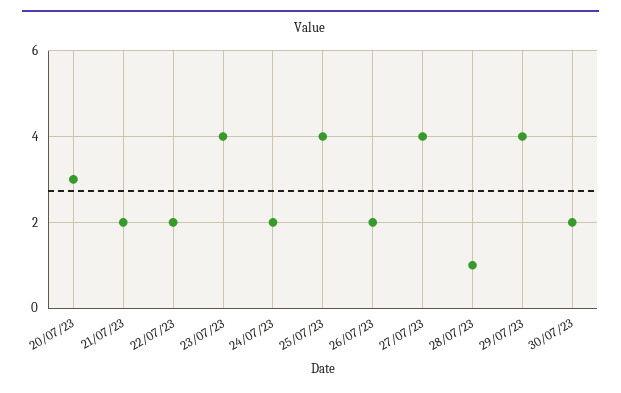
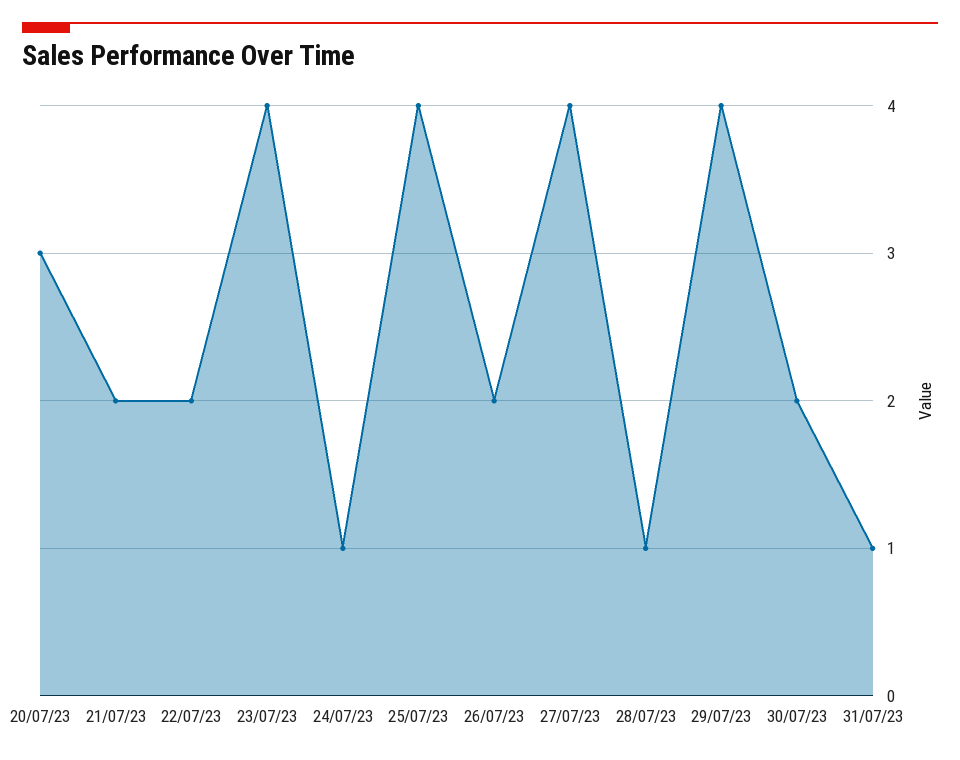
24/07/23: 2 -> 1
31/07/23: none -> 1

